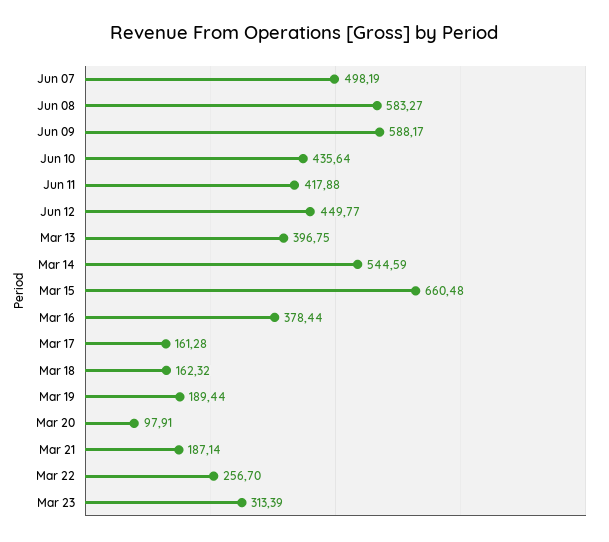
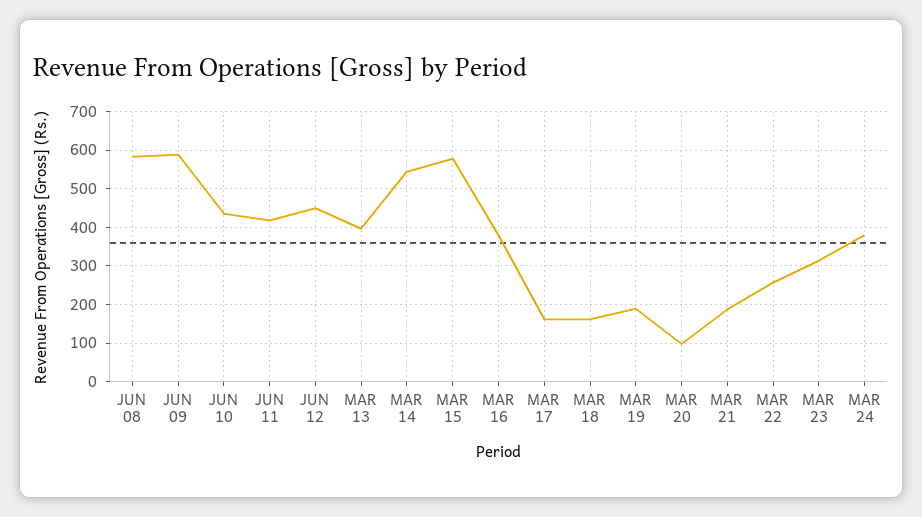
Jun 07: 498.19 -> none
Mar 15: 660.48 -> 580
MAR 24: none -> 380

